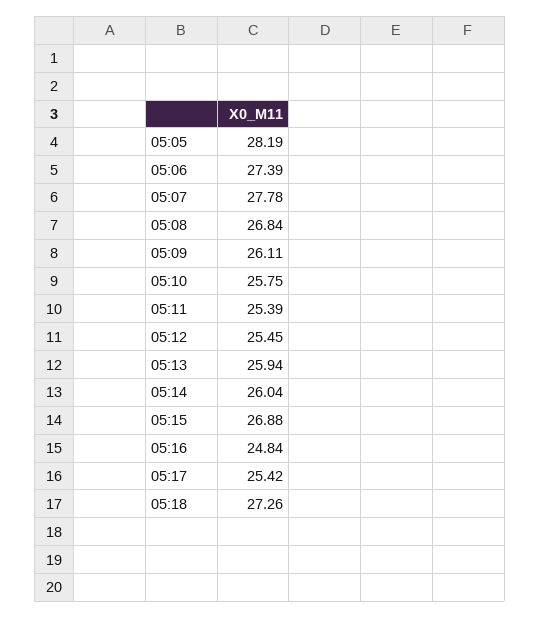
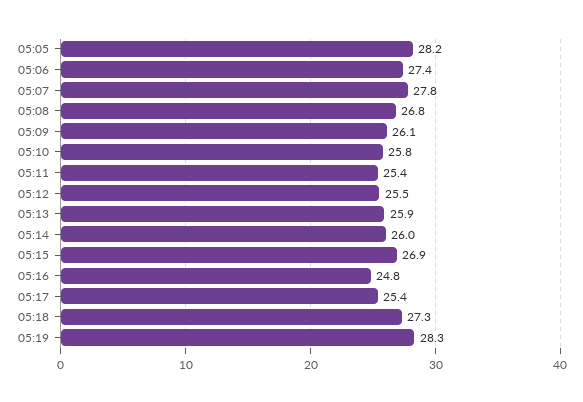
05:19: none -> 28.3

